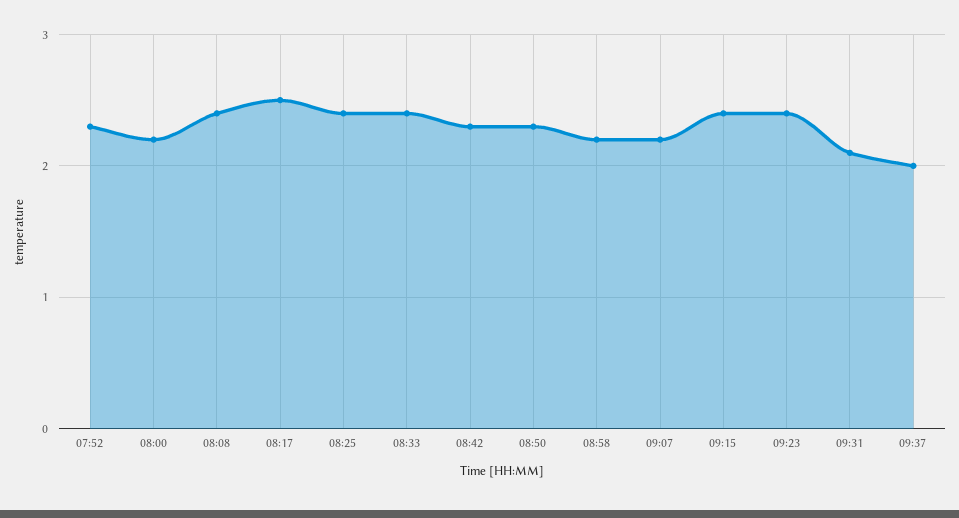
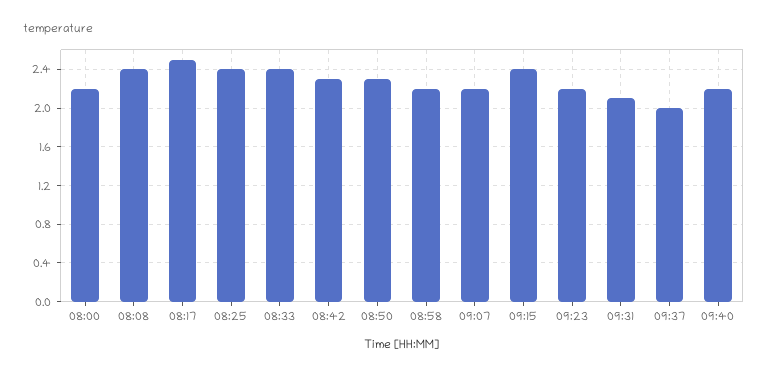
07:52: 2.3 -> none
09:23: 2.4 -> 2.2
09:40: none -> 2.2

